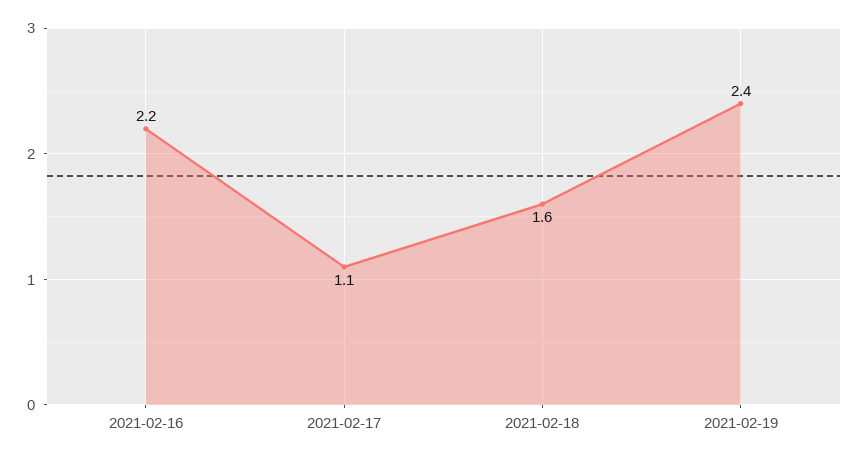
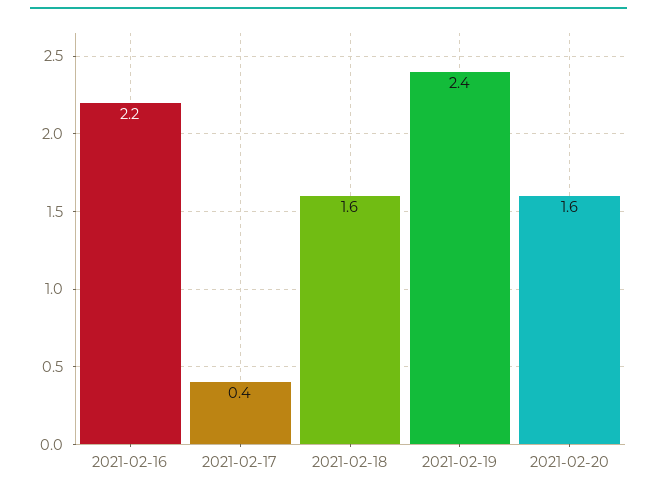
2021-02-17: 1.1 -> 0.4
2021-02-20: none -> 1.6

